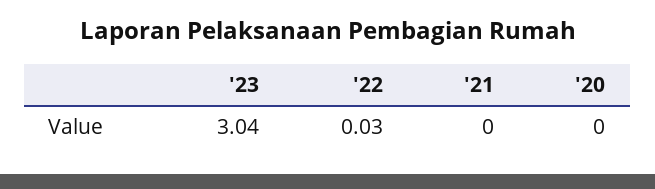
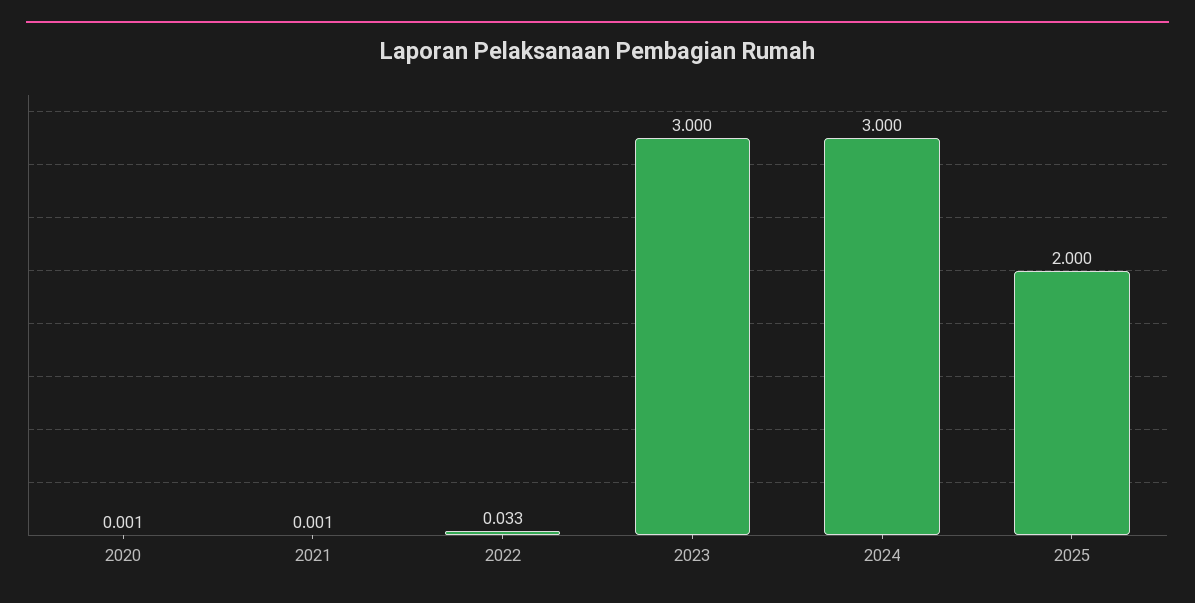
'23: 3.04 -> 3
2024: none -> 3
2025: none -> 2

